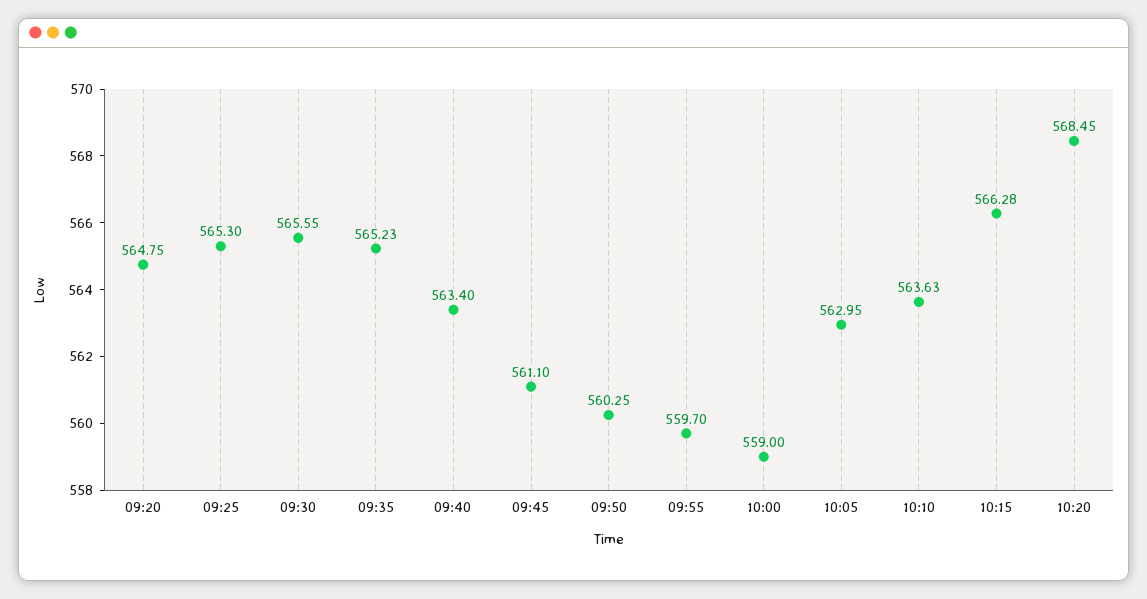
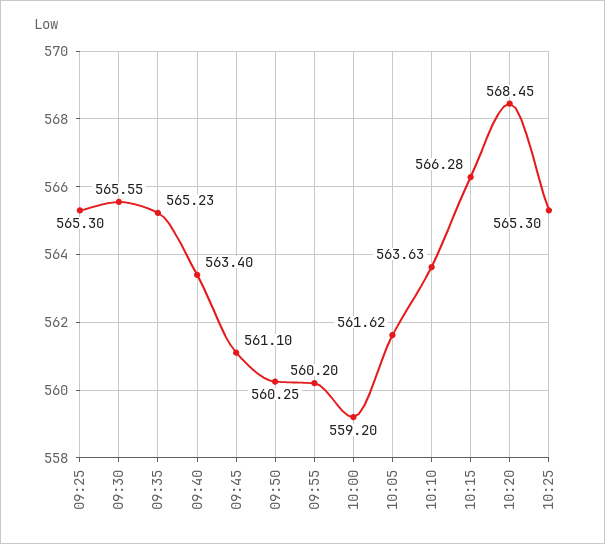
09:20: 564.75 -> none
09:55: 559.7 -> 560.2
10:00: 559 -> 559.2
10:05: 562.95 -> 561.62
10:25: none -> 565.3

